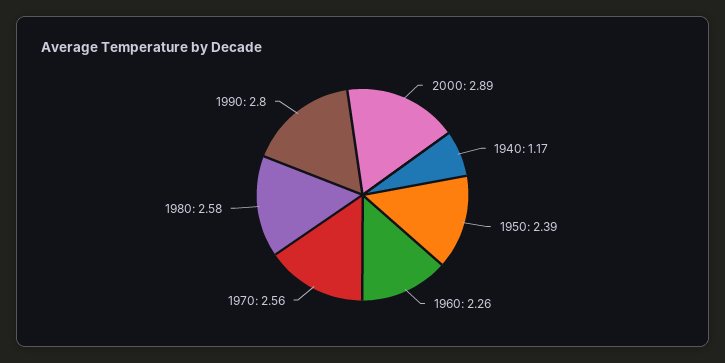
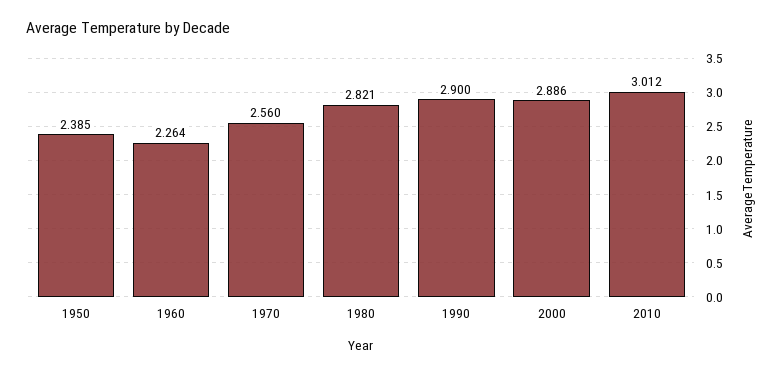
1940: 1.17 -> none
1980: 2.58 -> 2.821
1990: 2.8 -> 2.9
2010: none -> 3.012

